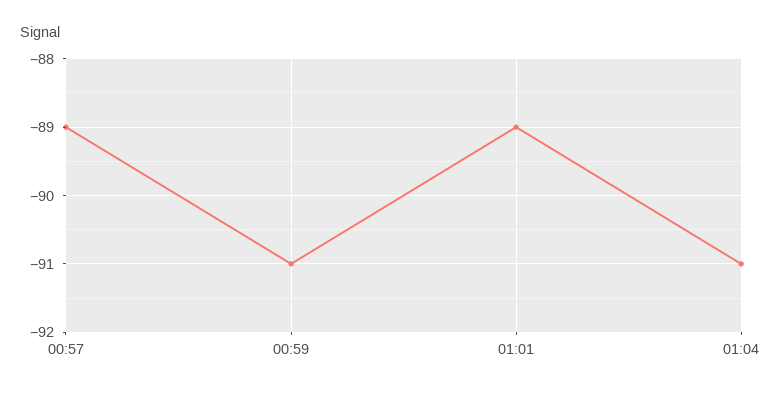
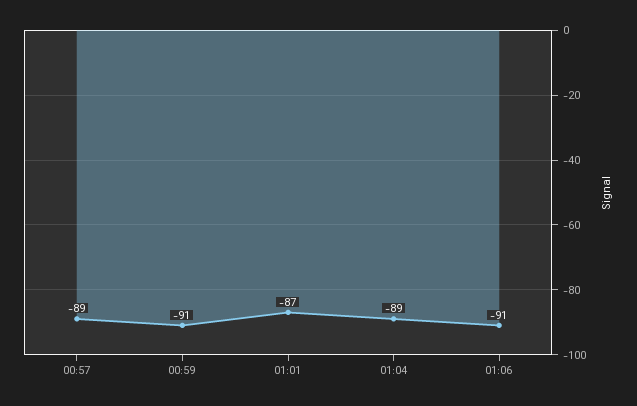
01:01: -89 -> -87
01:04: -91 -> -89
01:06: none -> -91

